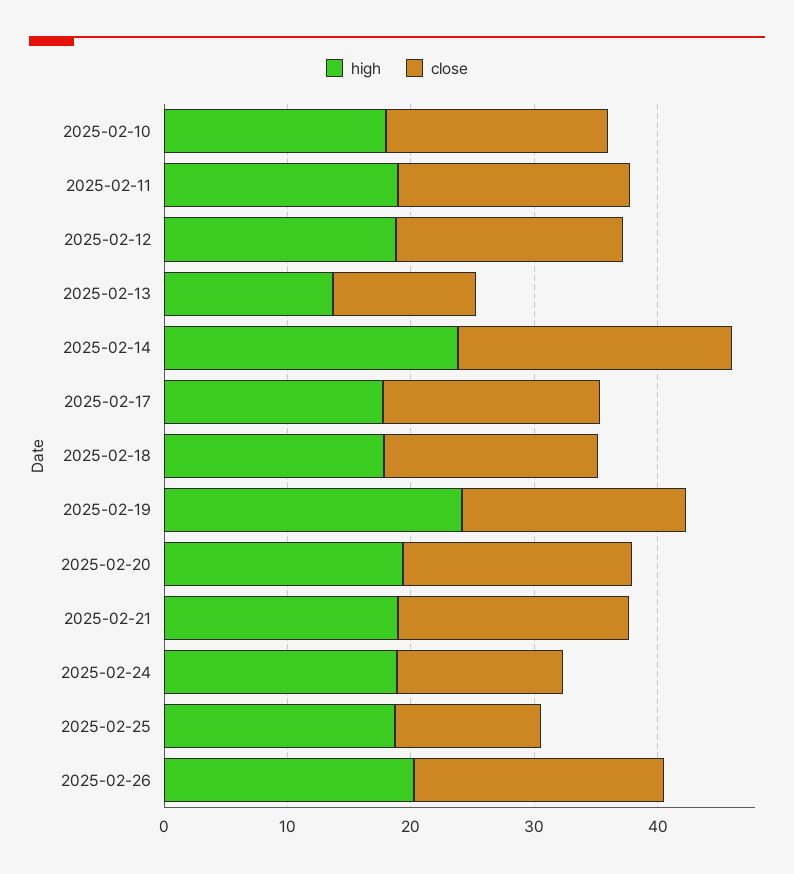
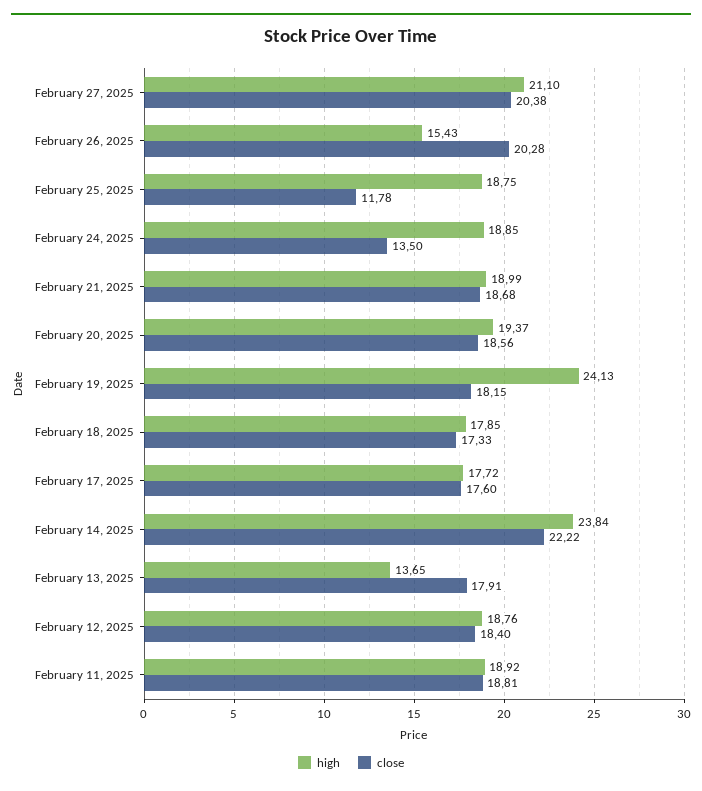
high, 2025-02-10: 18 -> none
close, 2025-02-10: 18 -> none
close, 2025-02-13: 12 -> 17.91
high, 2025-02-26: 20 -> 15.43
high, February 27, 2025: none -> 21.1
close, February 27, 2025: none -> 20.38

